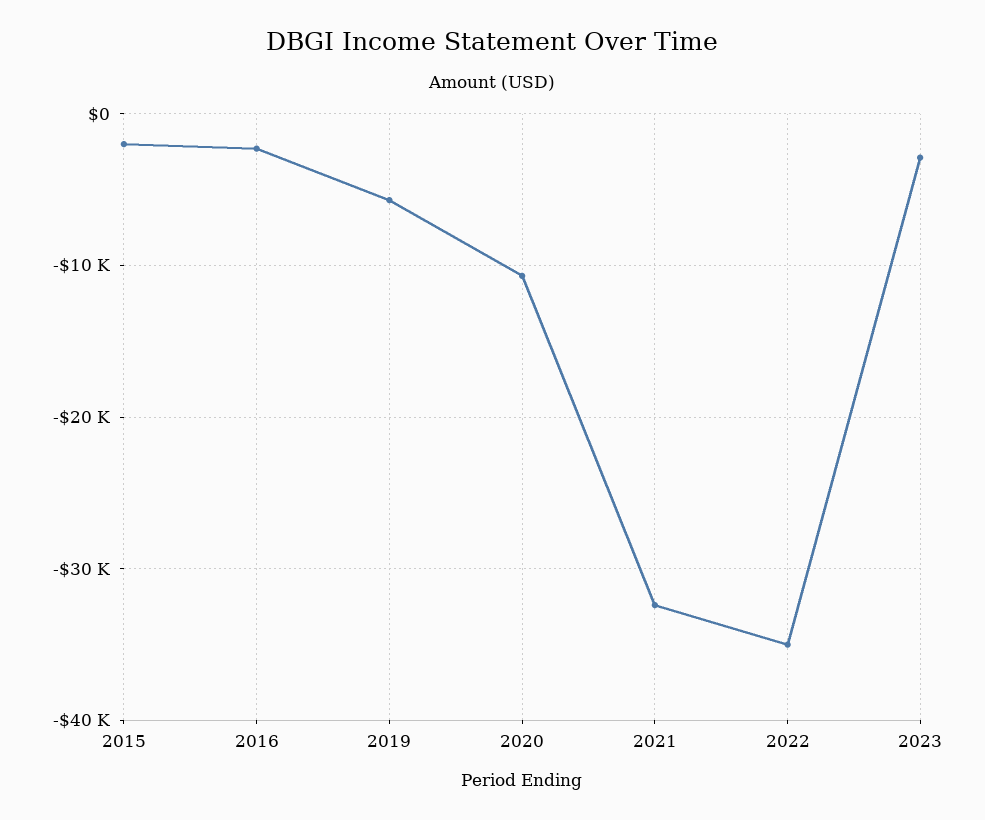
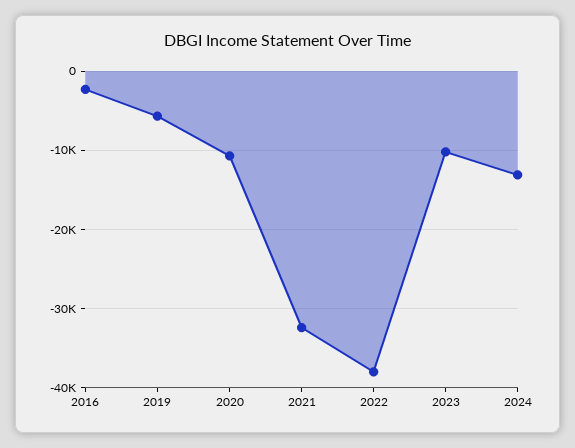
2015: -2000 -> none
2022: -35000 -> -38000
2023: -3000 -> -10000
2024: none -> -13000

